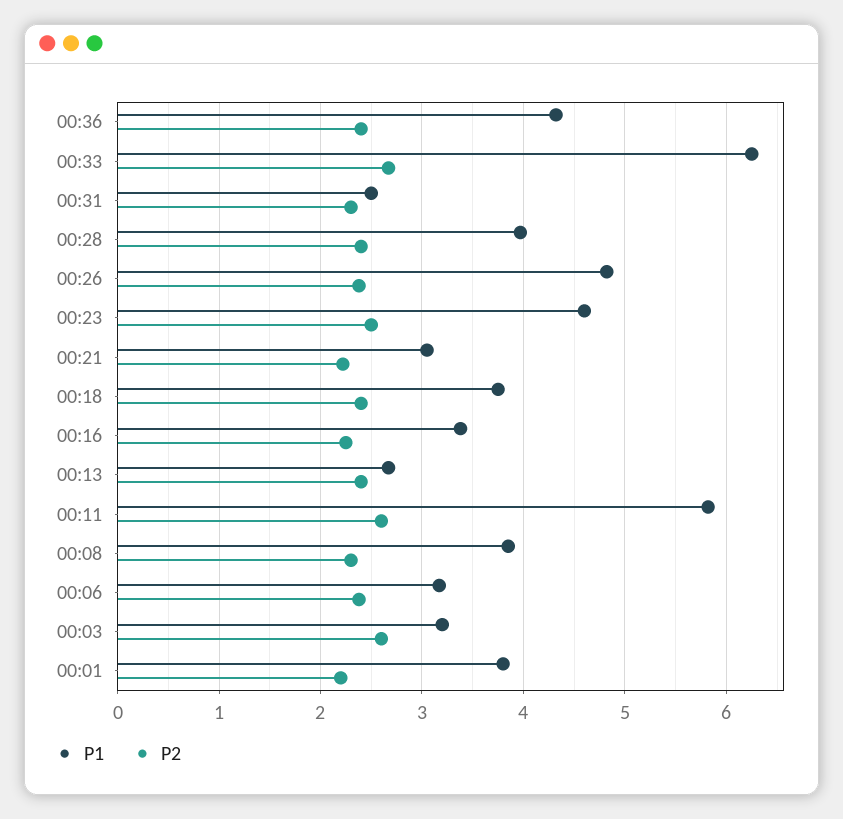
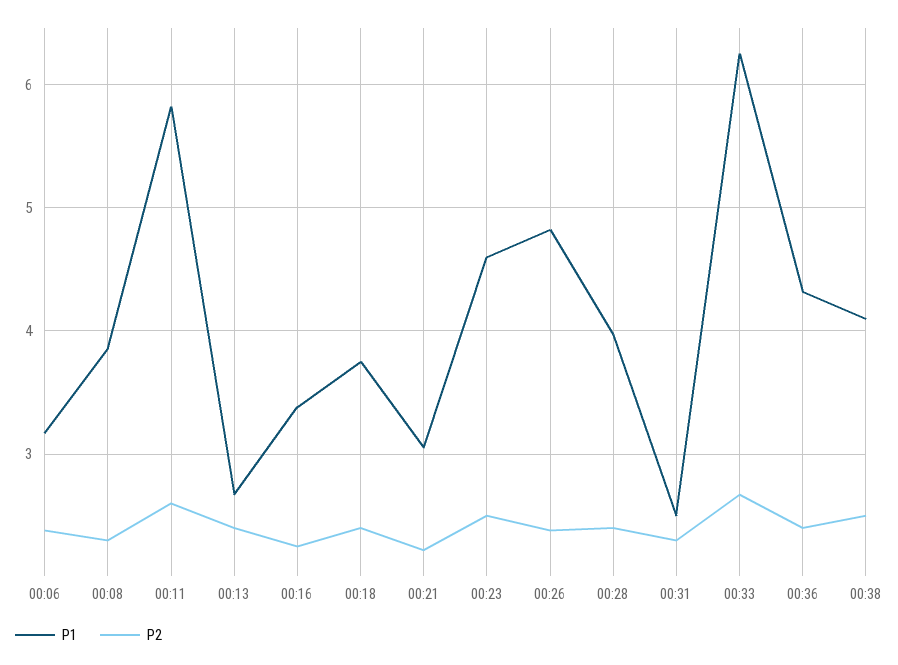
P1, 00:03: 3.2 -> none
P2, 00:03: 2.6 -> none
P1, 00:01: 3.8 -> none
P2, 00:01: 2.2 -> none
P1, 00:38: none -> 4.1
P2, 00:38: none -> 2.5

